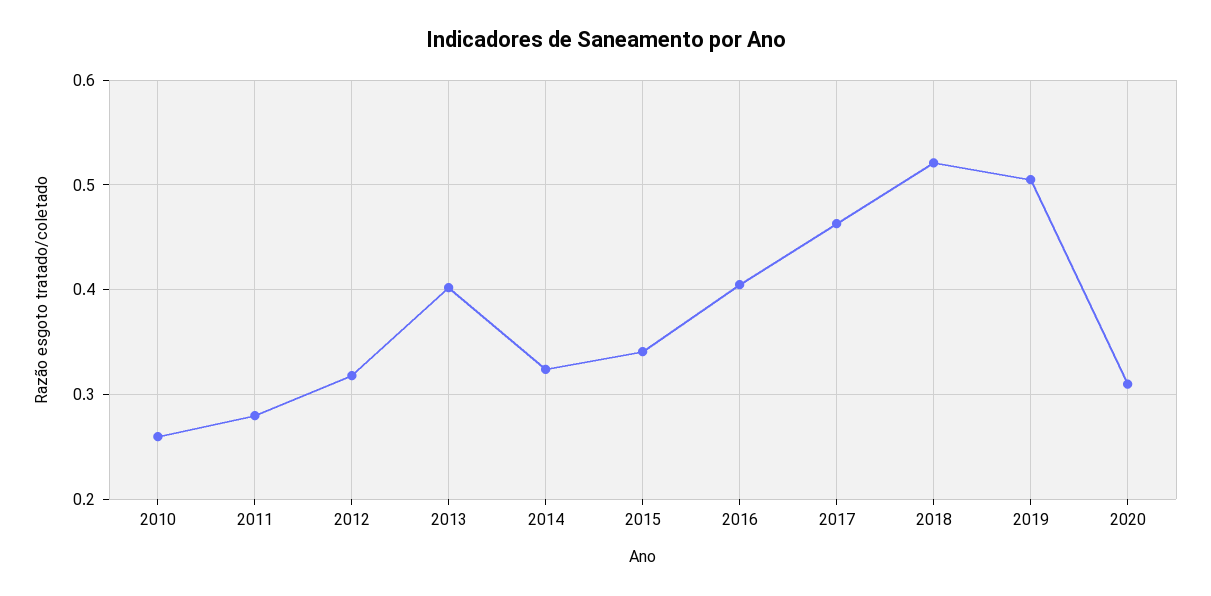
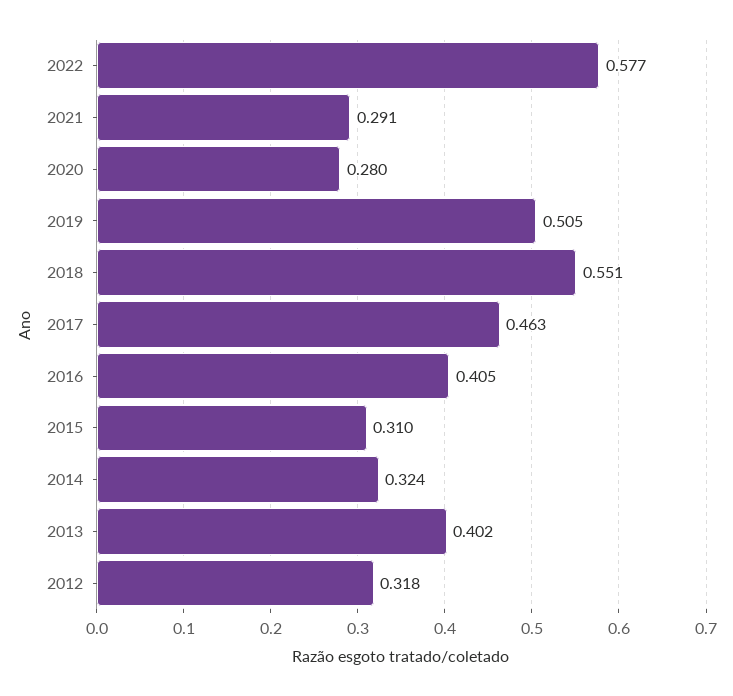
2010: 0.26 -> none
2011: 0.28 -> none
2015: 0.34 -> 0.31
2018: 0.52 -> 0.551
2020: 0.31 -> 0.28
2022: none -> 0.577
2021: none -> 0.291

